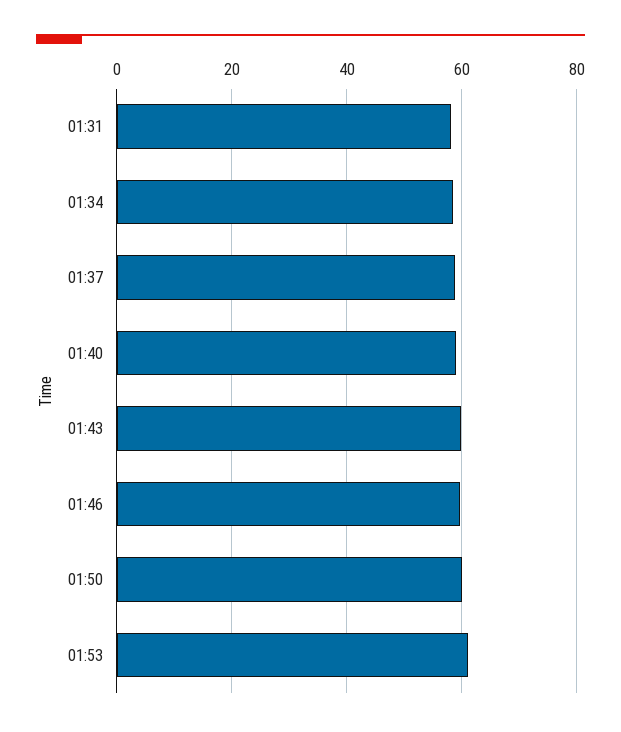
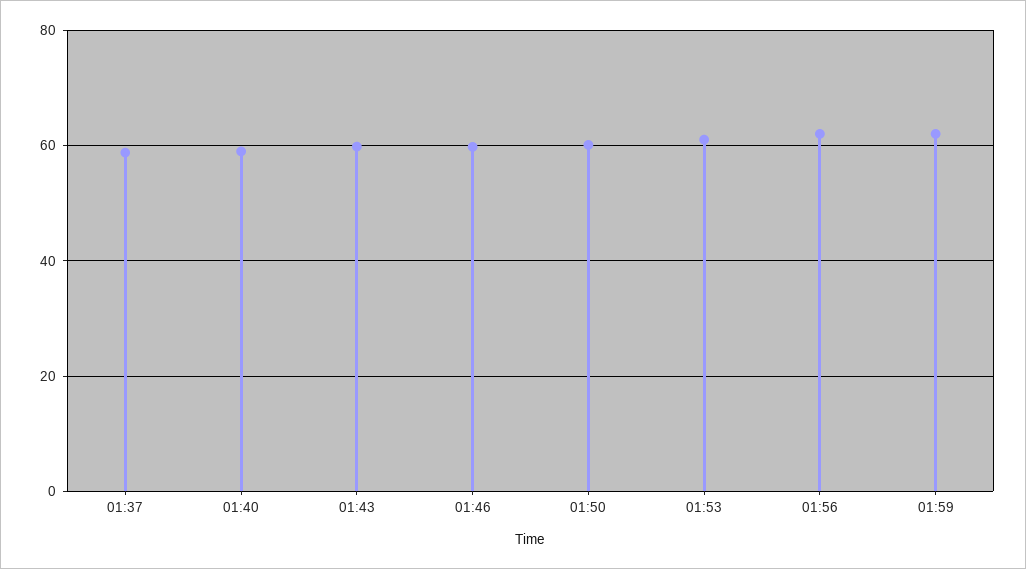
01:31: 58 -> none
01:34: 58 -> none
01:56: none -> 62
01:59: none -> 62

